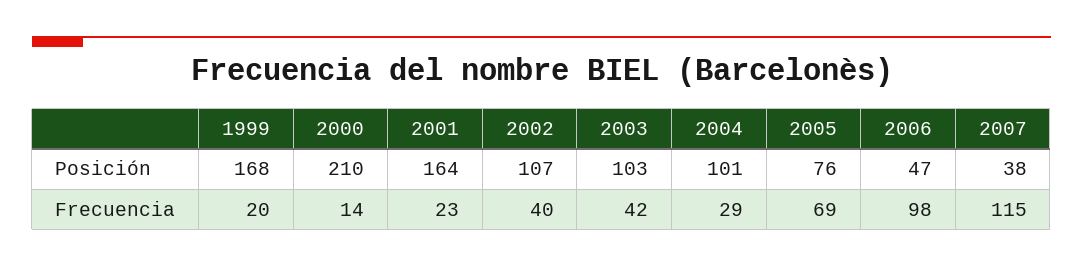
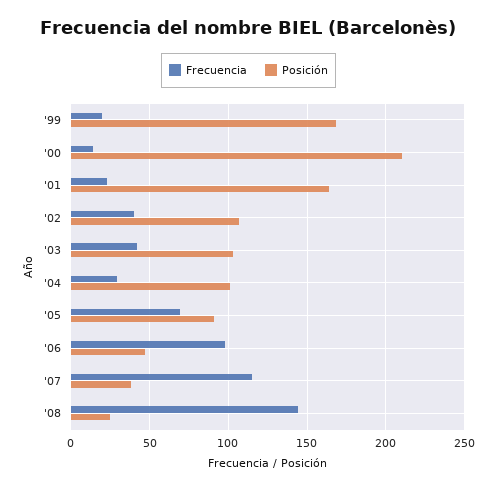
Posición, 2005: 76 -> 90
Frecuencia, '08: none -> 145
Posición, '08: none -> 25

